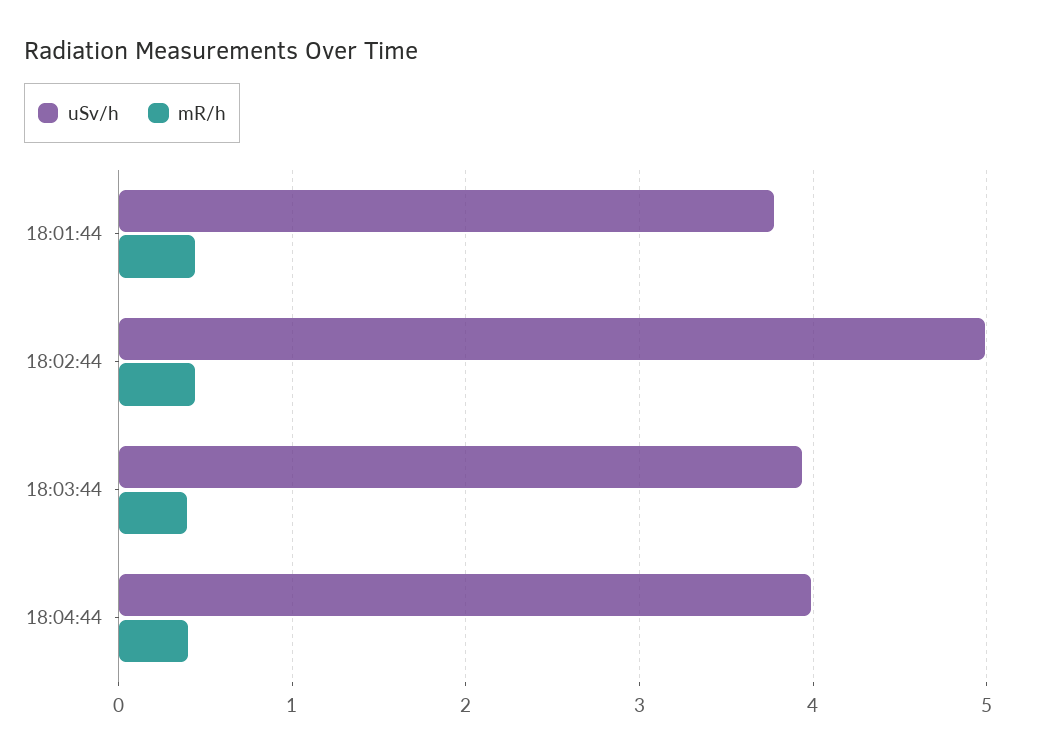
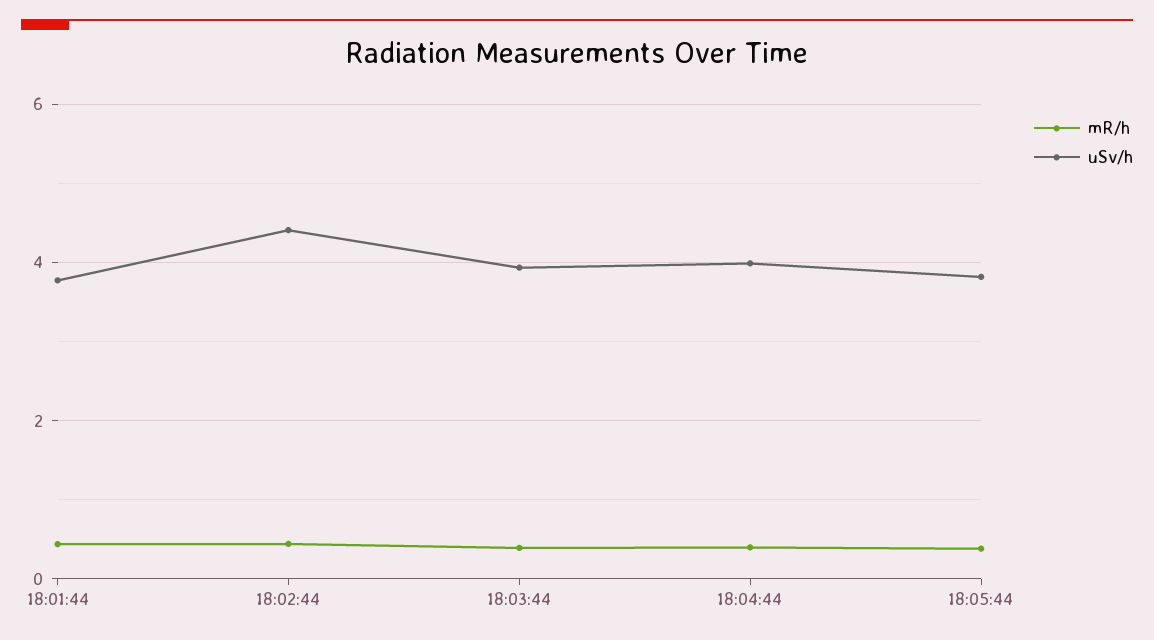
uSv/h, 18:02:44: 5 -> 4.4
mR/h, 18:05:44: none -> 0.4
uSv/h, 18:05:44: none -> 3.8

